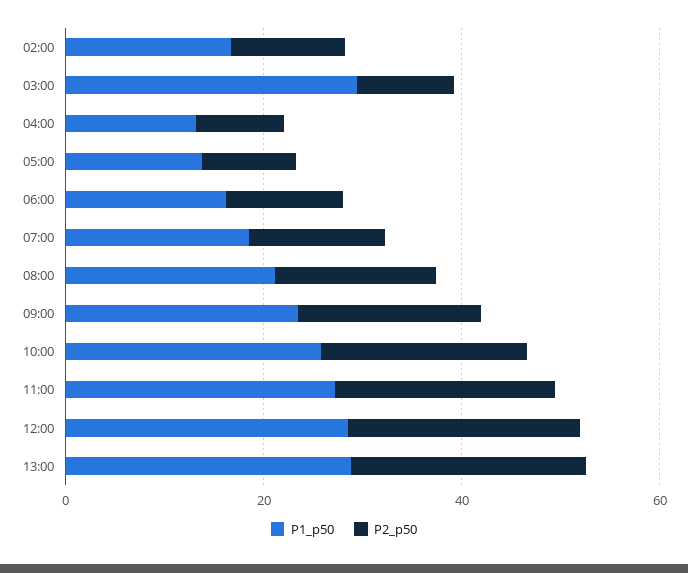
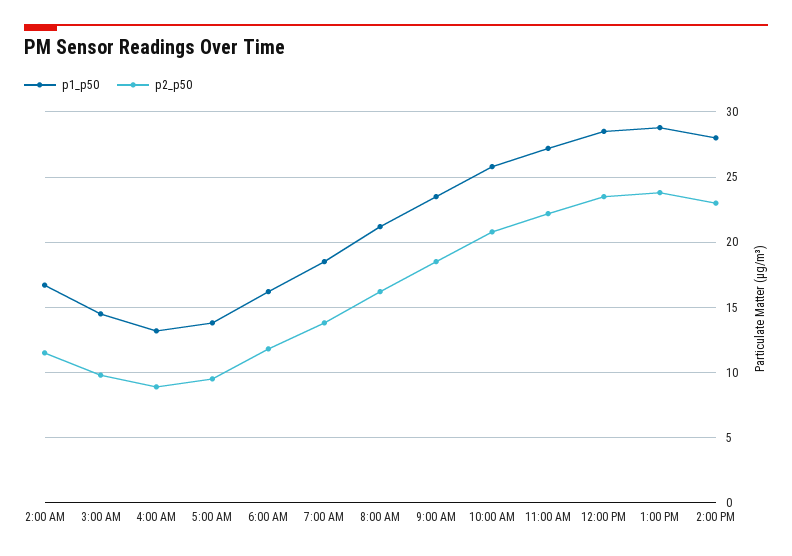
P1_p50, 03:00: 30 -> 14.5
P1_p50, 2:00 PM: none -> 28
P2_p50, 2:00 PM: none -> 23

